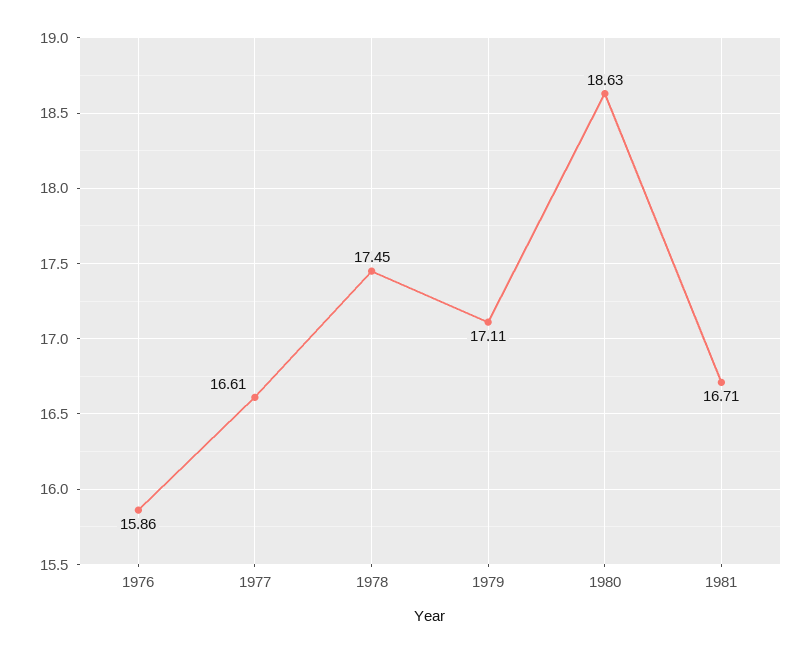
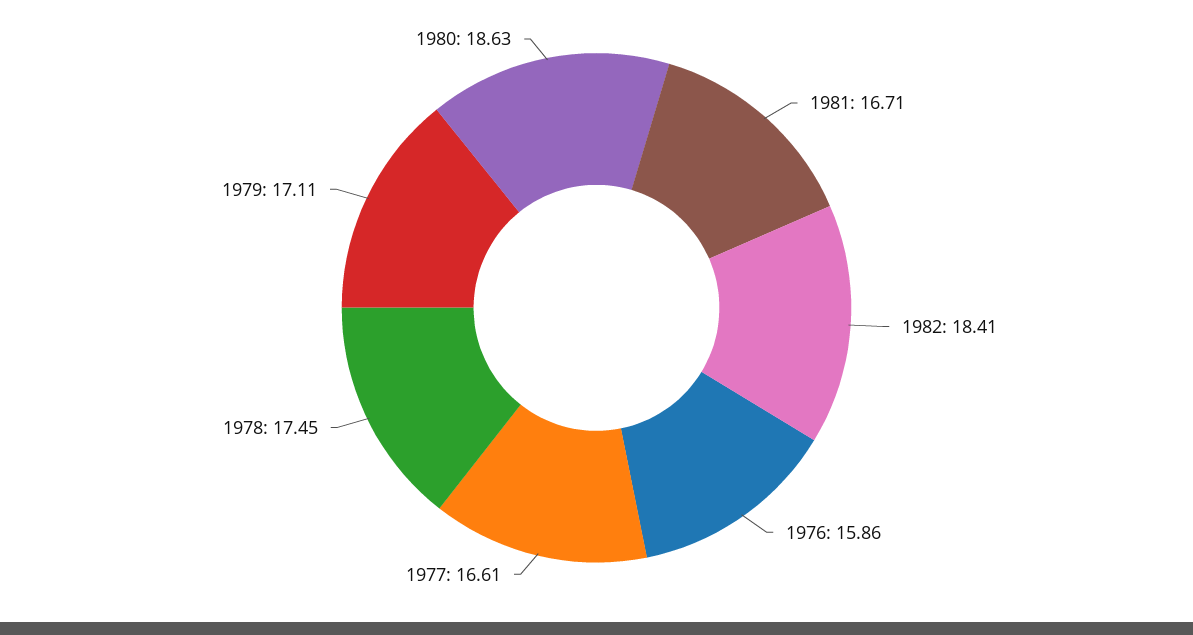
1982: none -> 18.41

